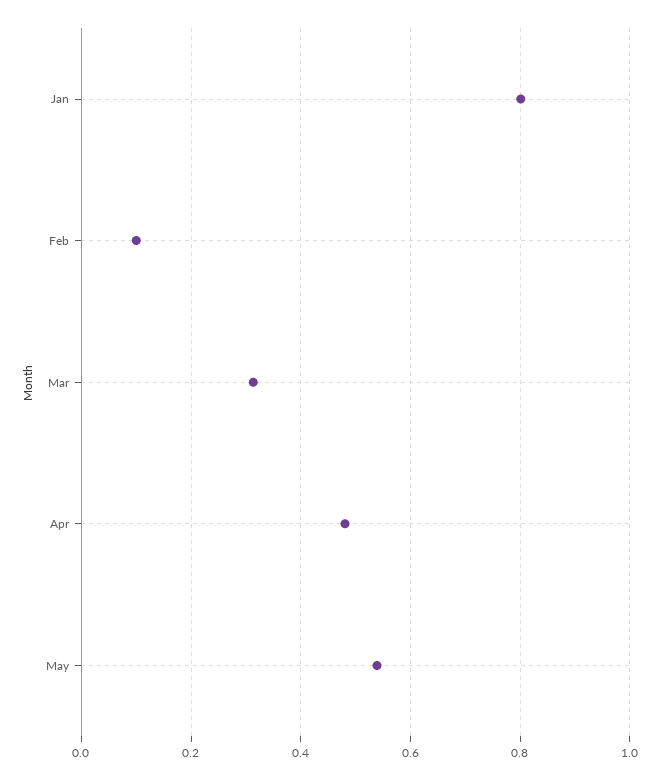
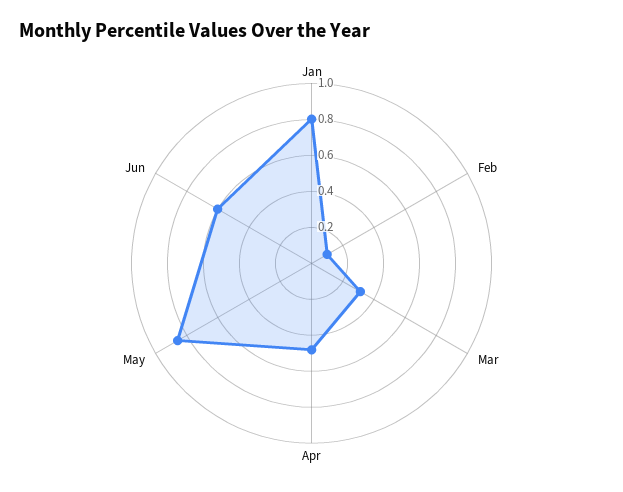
May: 0.54 -> 0.85
Jun: none -> 0.6

